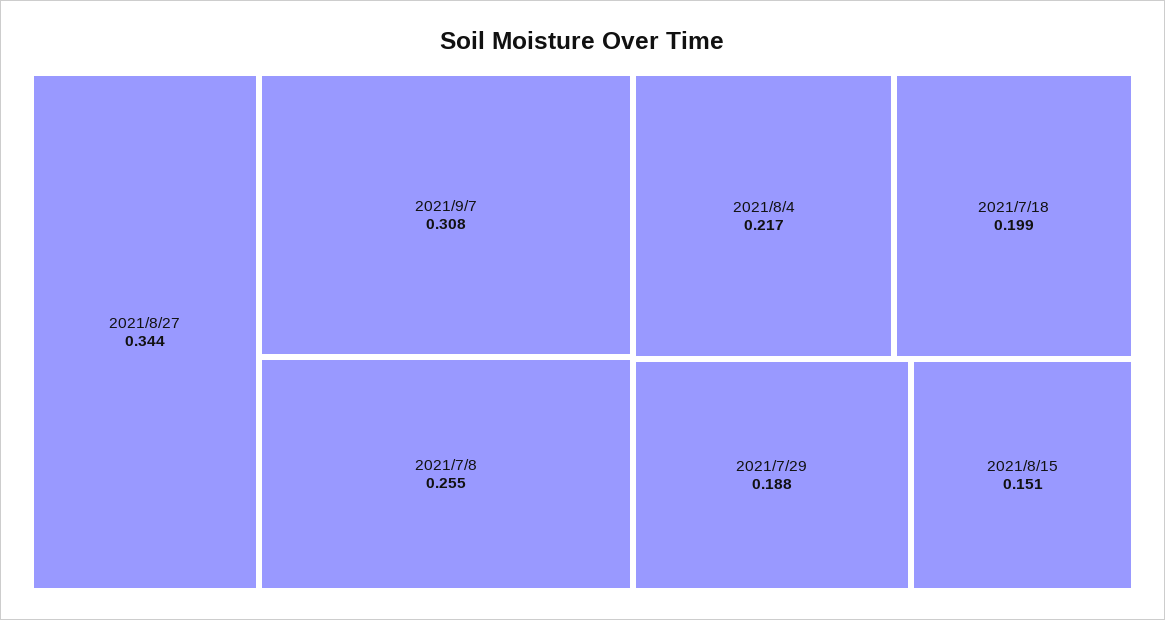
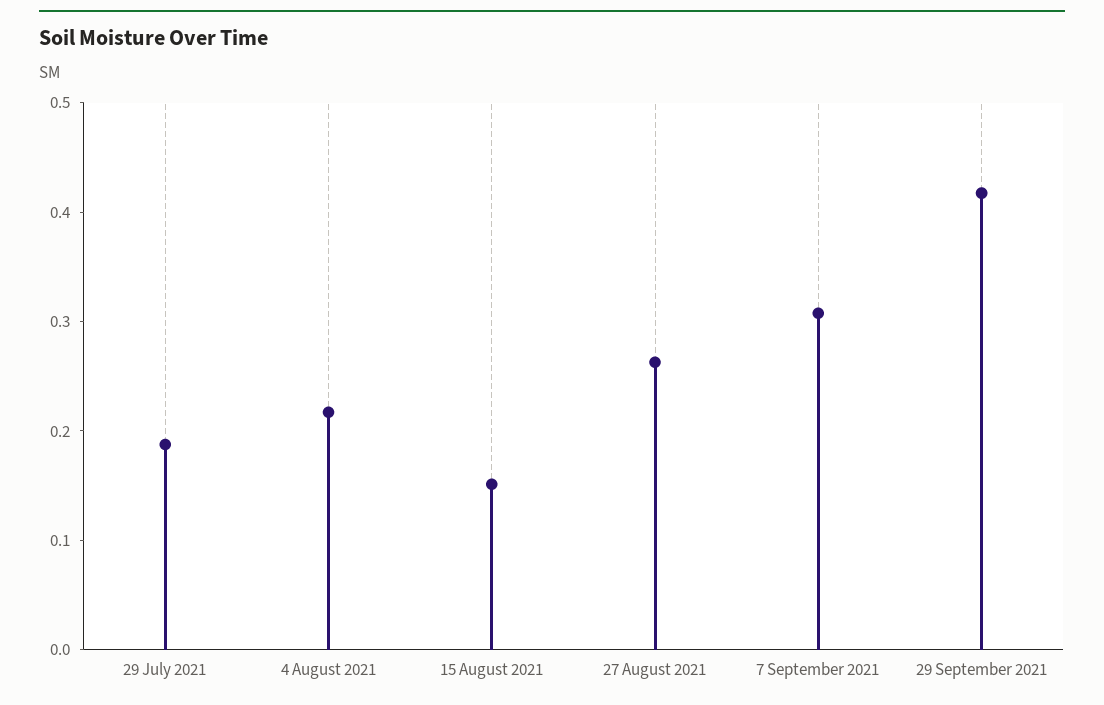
2021/8/27: 0.344 -> 0.26
2021/7/8: 0.255 -> none
2021/7/18: 0.199 -> none
29 September 2021: none -> 0.42

